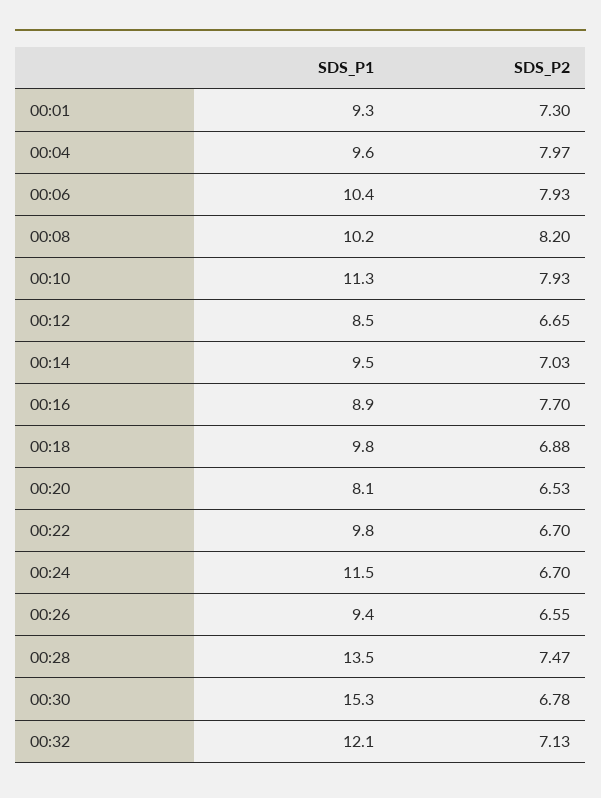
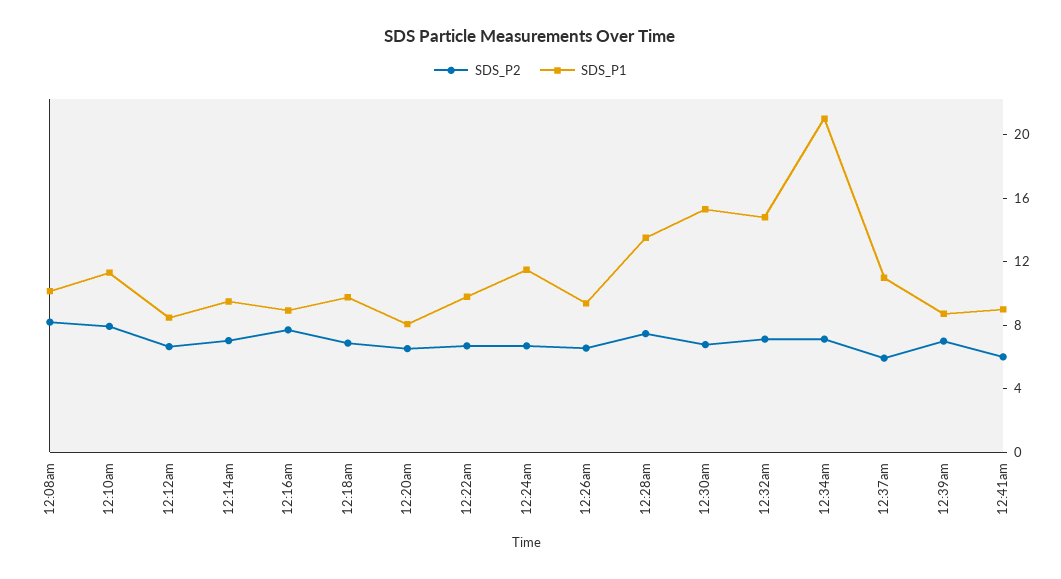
SDS_P1, 00:01: 9.3 -> none
SDS_P2, 00:01: 7.3 -> none
SDS_P1, 00:04: 9.6 -> none
SDS_P2, 00:04: 7.97 -> none
SDS_P1, 00:06: 10.4 -> none
SDS_P2, 00:06: 7.93 -> none
SDS_P1, 00:32: 12.1 -> 15
SDS_P2, 12:34am: none -> 7
SDS_P1, 12:34am: none -> 21
SDS_P2, 12:37am: none -> 6
SDS_P1, 12:37am: none -> 11
SDS_P2, 12:39am: none -> 7
SDS_P1, 12:39am: none -> 9
SDS_P2, 12:41am: none -> 6
SDS_P1, 12:41am: none -> 9

